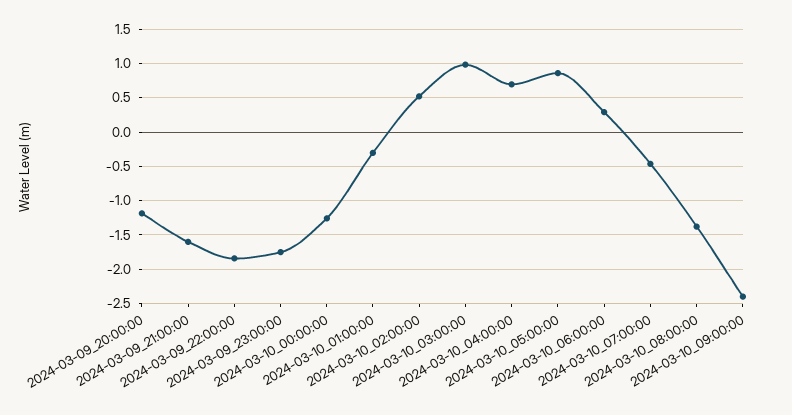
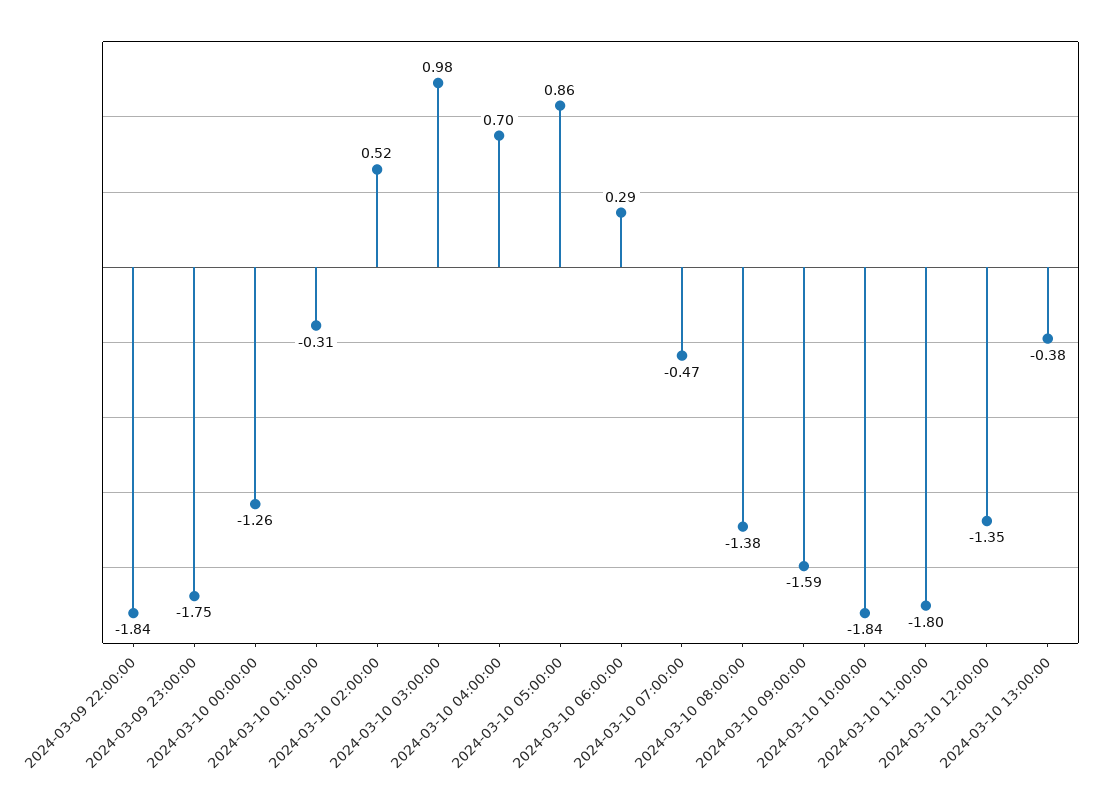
2024-03-09_20:00:00: -1.2 -> none
2024-03-09_21:00:00: -1.6 -> none
2024-03-10_09:00:00: -2.4 -> -1.59
2024-03-10 10:00:00: none -> -1.84
2024-03-10 11:00:00: none -> -1.8
2024-03-10 12:00:00: none -> -1.35
2024-03-10 13:00:00: none -> -0.38

